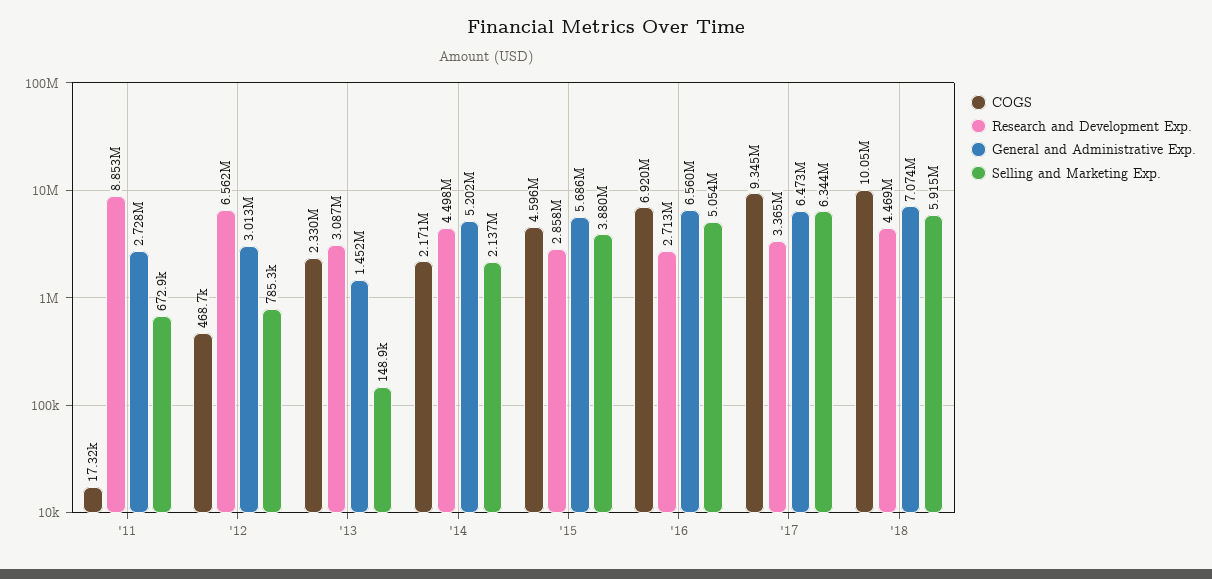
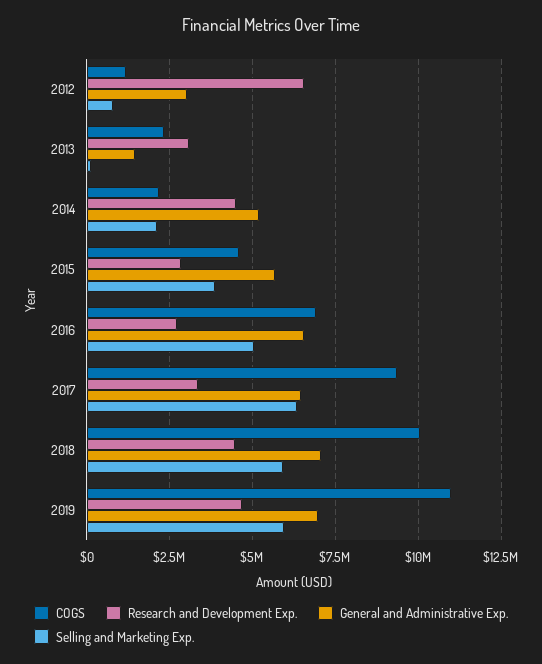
COGS, '11: 17320 -> none
Research and Development Exp., '11: 8853000 -> none
General and Administrative Exp., '11: 2728000 -> none
Selling and Marketing Exp., '11: 672900 -> none
COGS, '12: 468700 -> 1250000
COGS, 2019: none -> 11000000
Research and Development Exp., 2019: none -> 4750000
General and Administrative Exp., 2019: none -> 7000000
Selling and Marketing Exp., 2019: none -> 6000000

